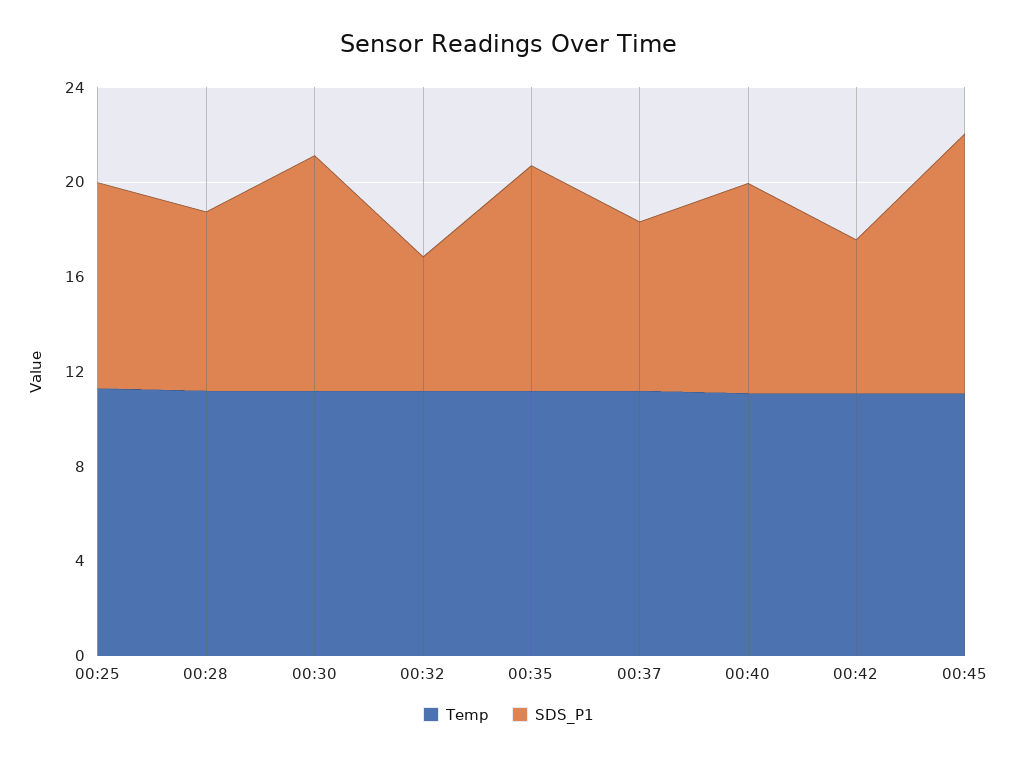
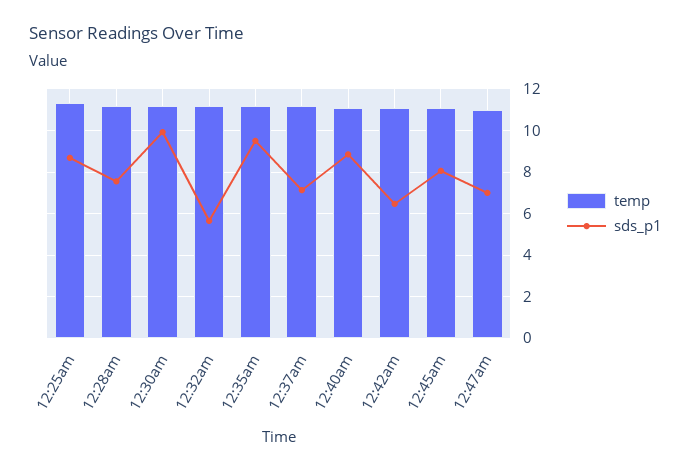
SDS_P1, 00:45: 11 -> 8
Temp, 12:47am: none -> 11
SDS_P1, 12:47am: none -> 7

